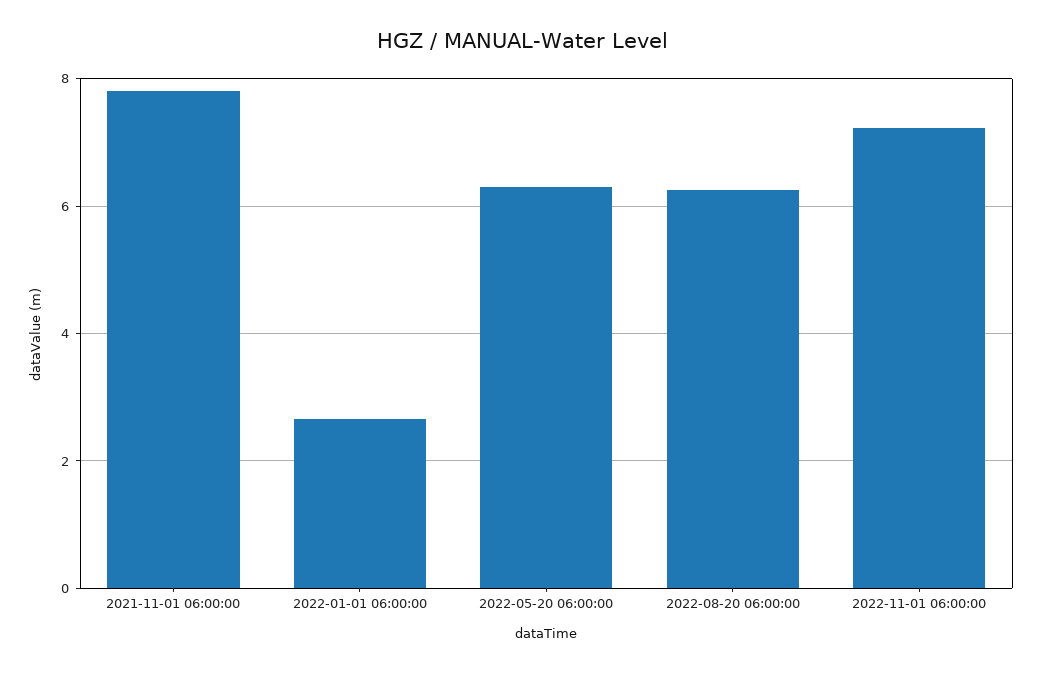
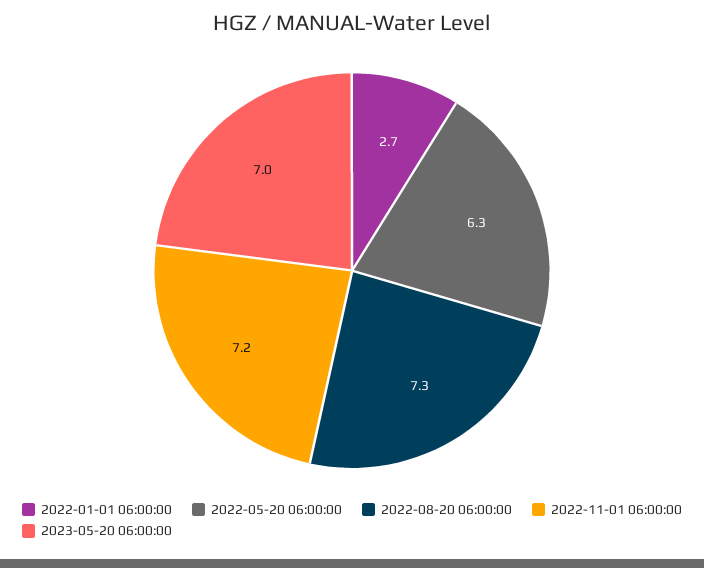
2021-11-01 06:00:00: 7.8 -> none
2022-08-20 06:00:00: 6.2 -> 7.3
2023-05-20 06:00:00: none -> 7

